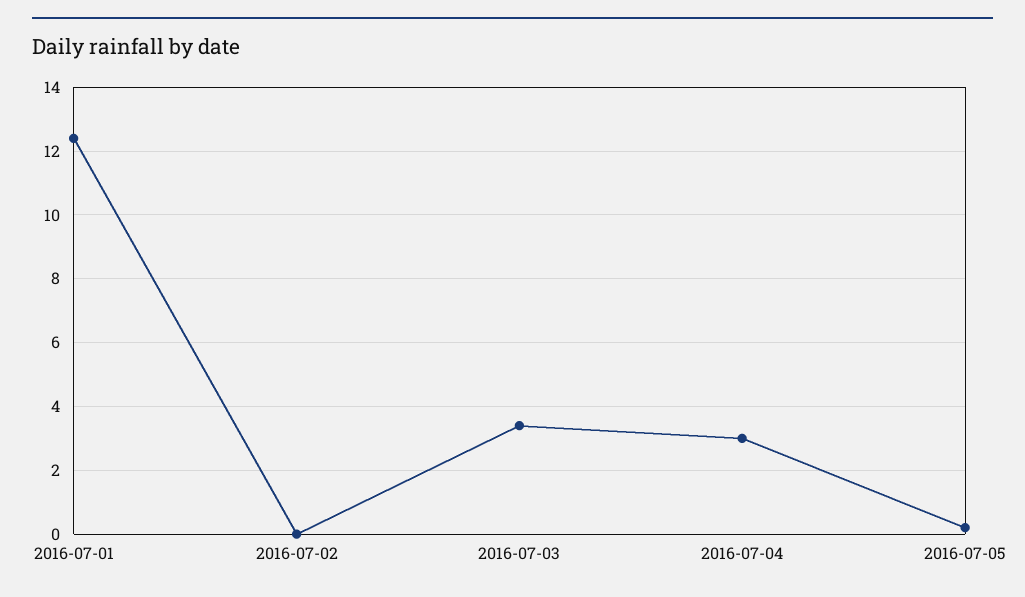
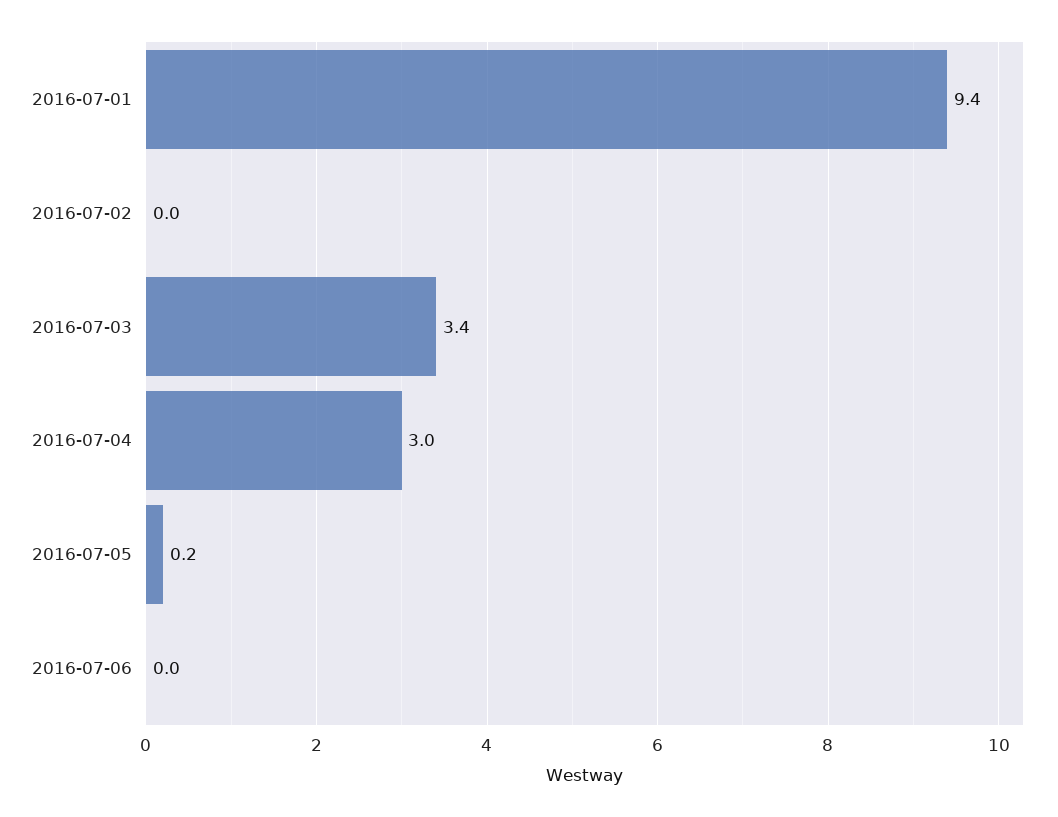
2016-07-01: 12.5 -> 9.4
2016-07-06: none -> 0

